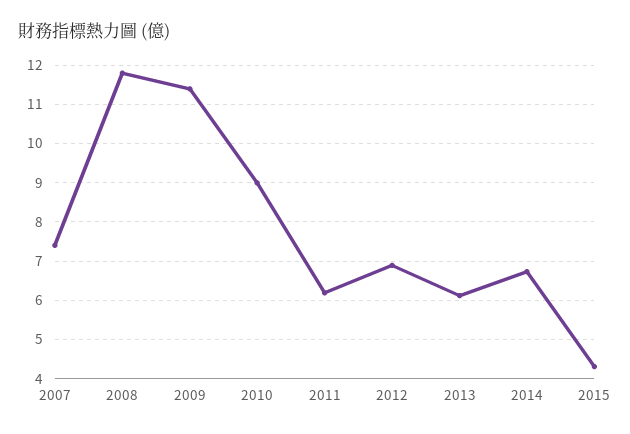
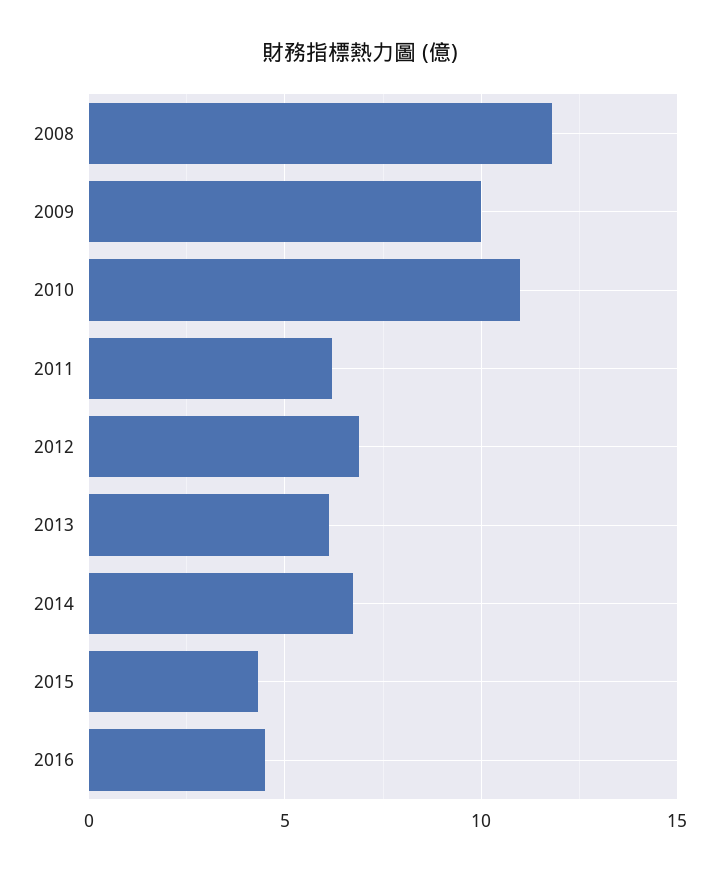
2007: 7.4 -> none
2009: 11.4 -> 10
2010: 9 -> 11
2016: none -> 4.5

